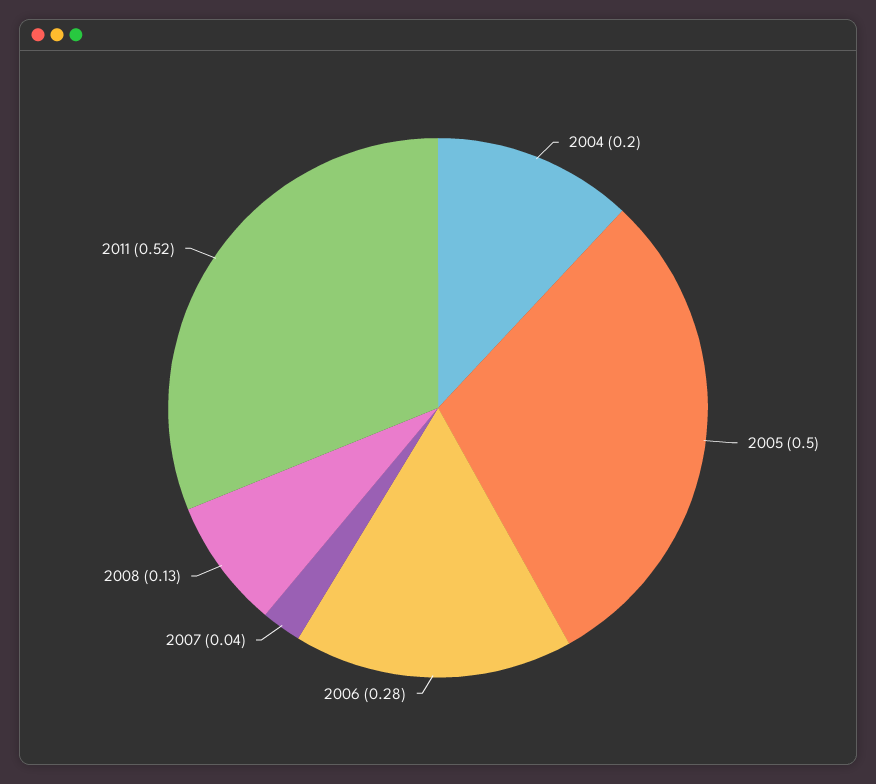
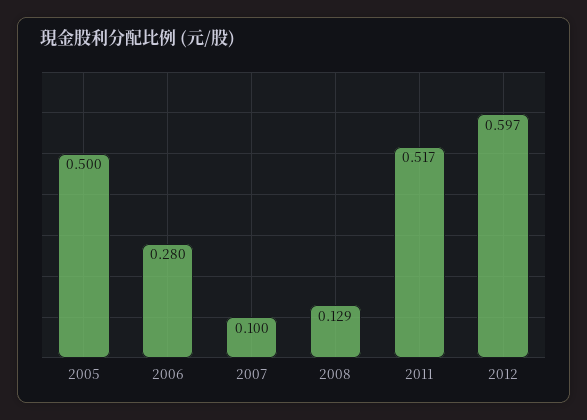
2004: 0.2 -> none
2007: 0.04 -> 0.1
2012: none -> 0.597

